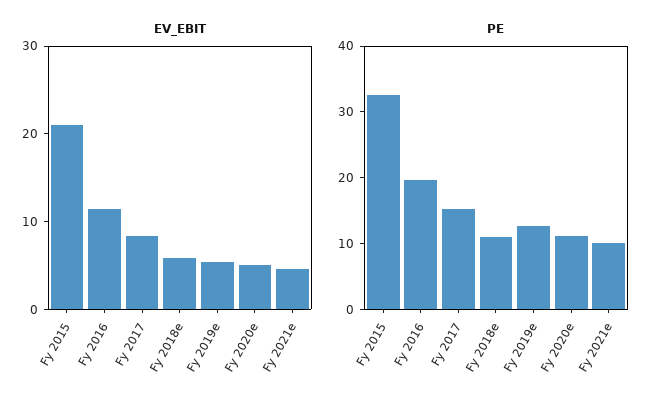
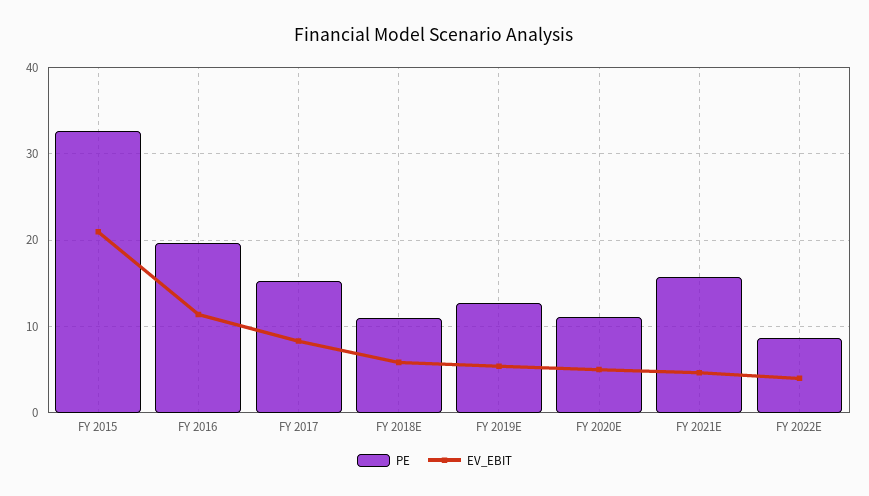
PE, Fy 2021e: 10 -> 16
PE, FY 2022E: none -> 9
EV_EBIT, FY 2022E: none -> 4

